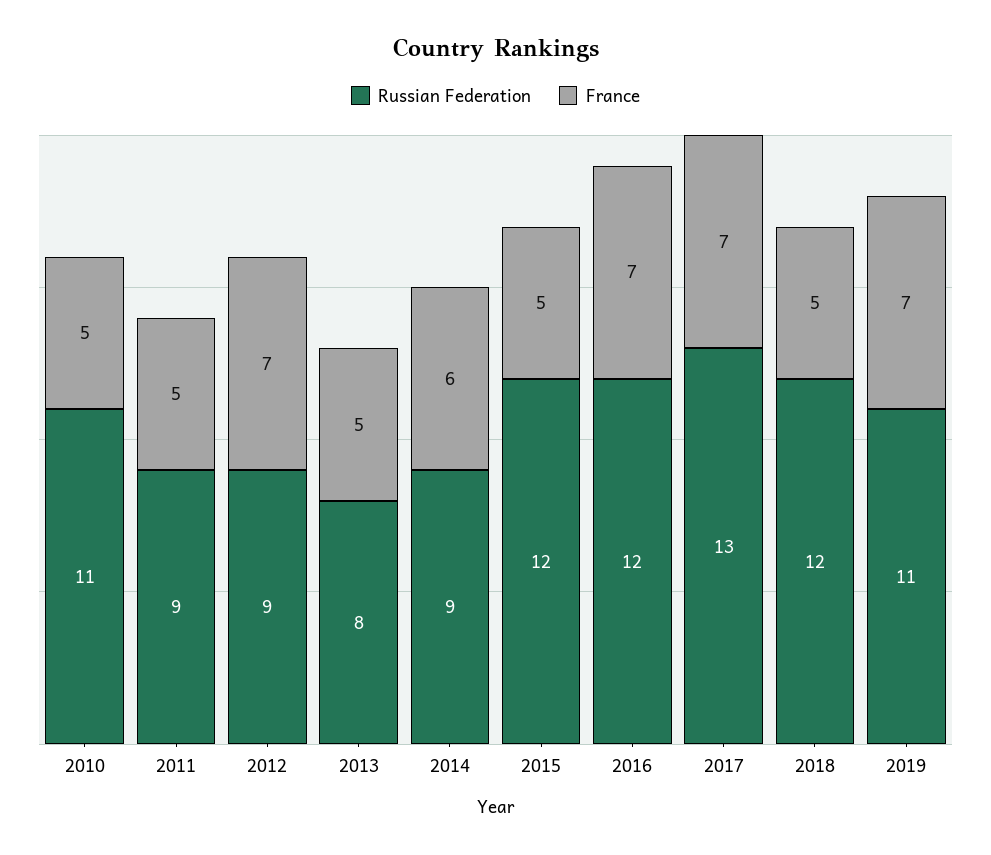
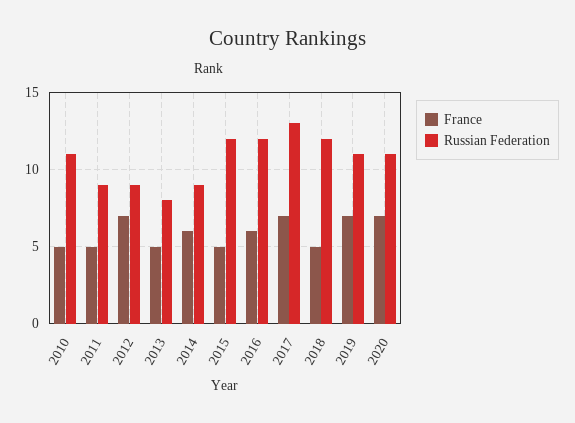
France, 2016: 7 -> 6
France, 2020: none -> 7
Russian Federation, 2020: none -> 11

